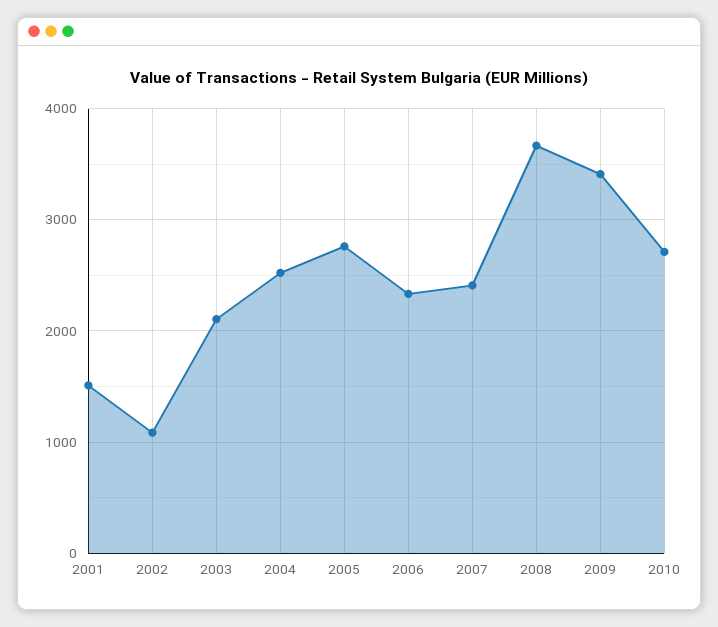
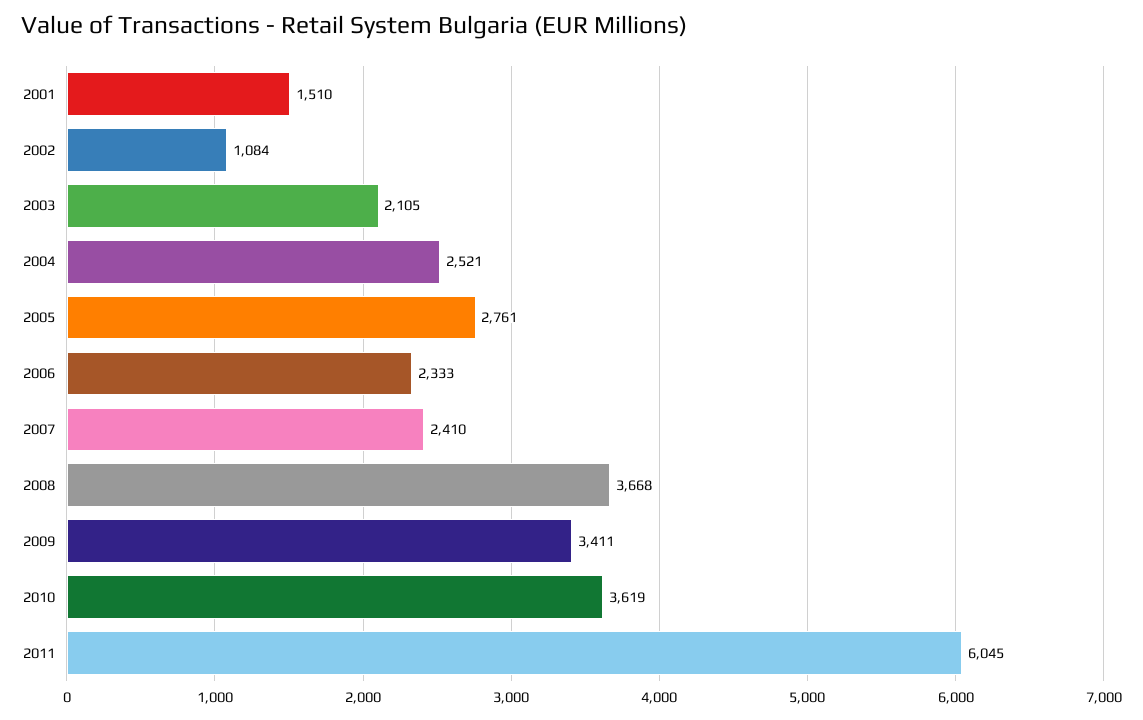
2010: 2700 -> 3619
2011: none -> 6045

